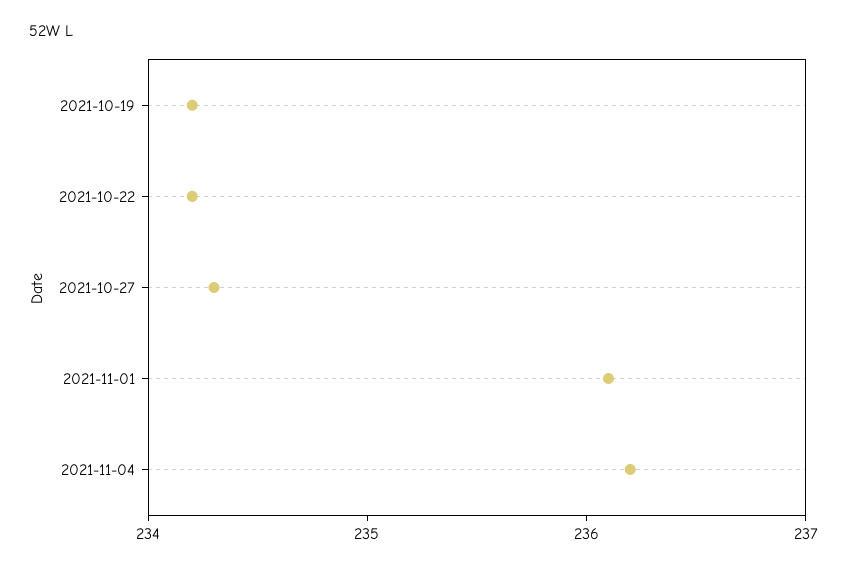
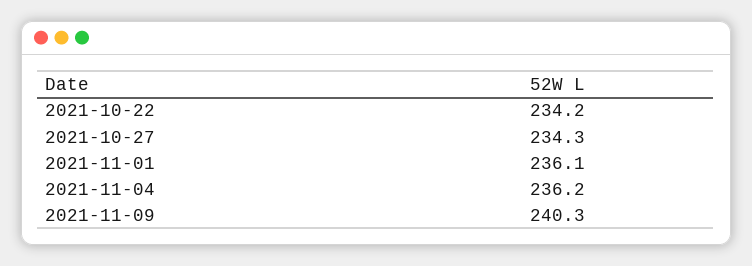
2021-10-19: 234.2 -> none
2021-11-09: none -> 240.3

